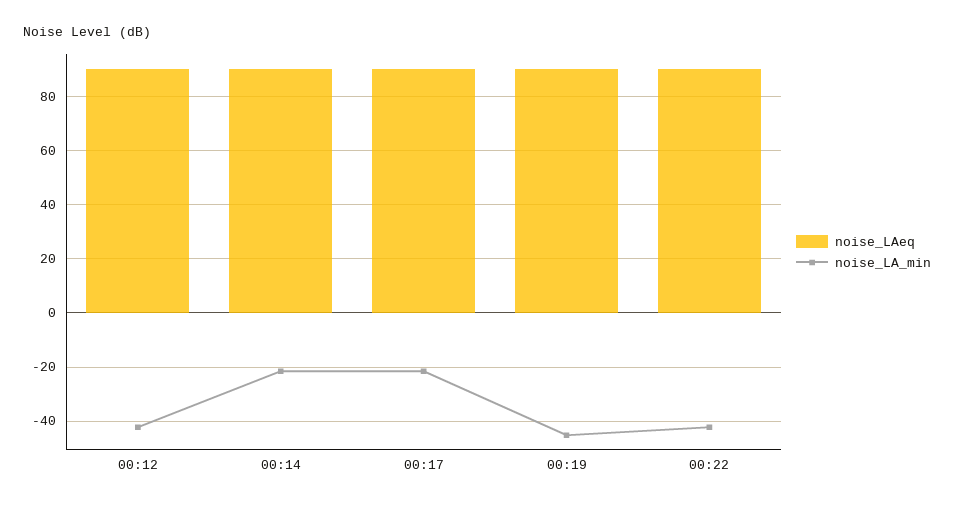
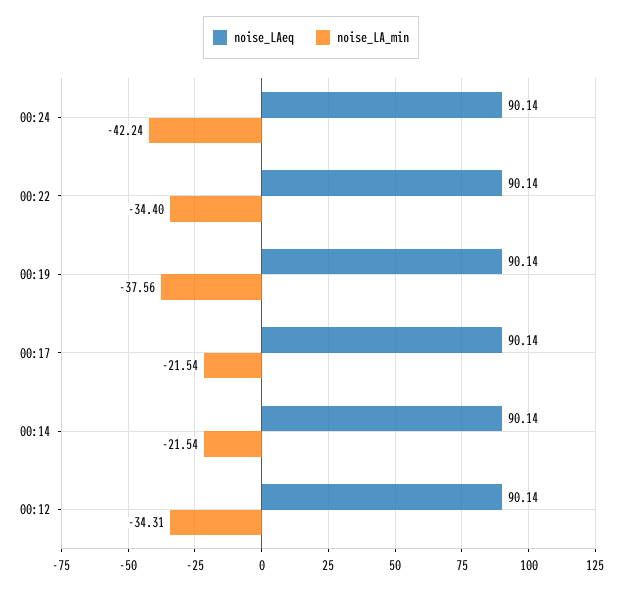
noise_LA_min, 00:12: -42.5 -> -34.31
noise_LA_min, 00:19: -45 -> -37.56
noise_LA_min, 00:22: -42.5 -> -34.4
noise_LAeq, 00:24: none -> 90.14
noise_LA_min, 00:24: none -> -42.24

